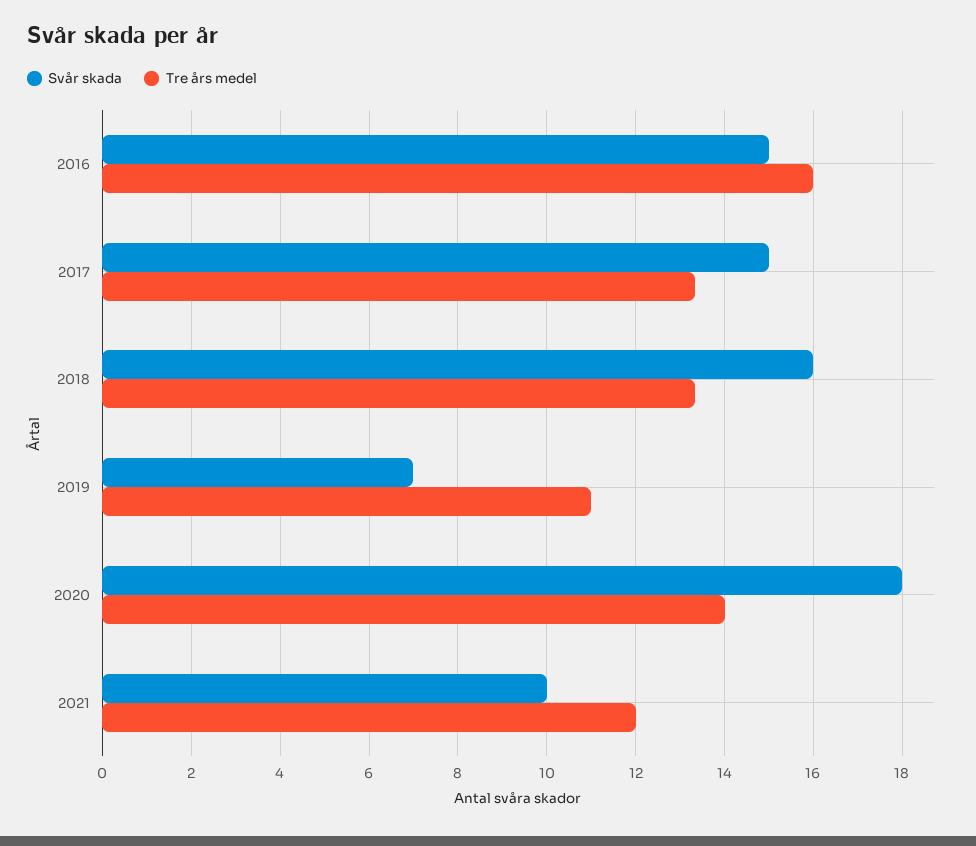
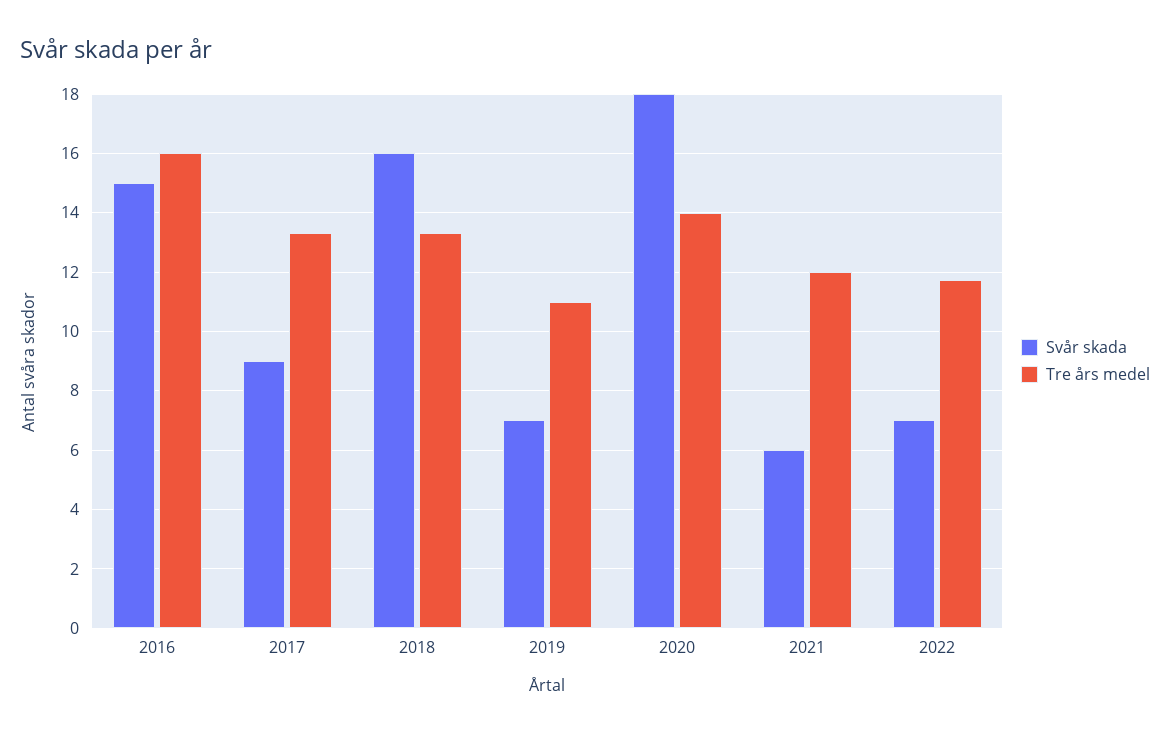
Svår skada, 2017: 15 -> 9
Svår skada, 2021: 10 -> 6
Svår skada, 2022: none -> 7
Tre års medel, 2022: none -> 11.75

